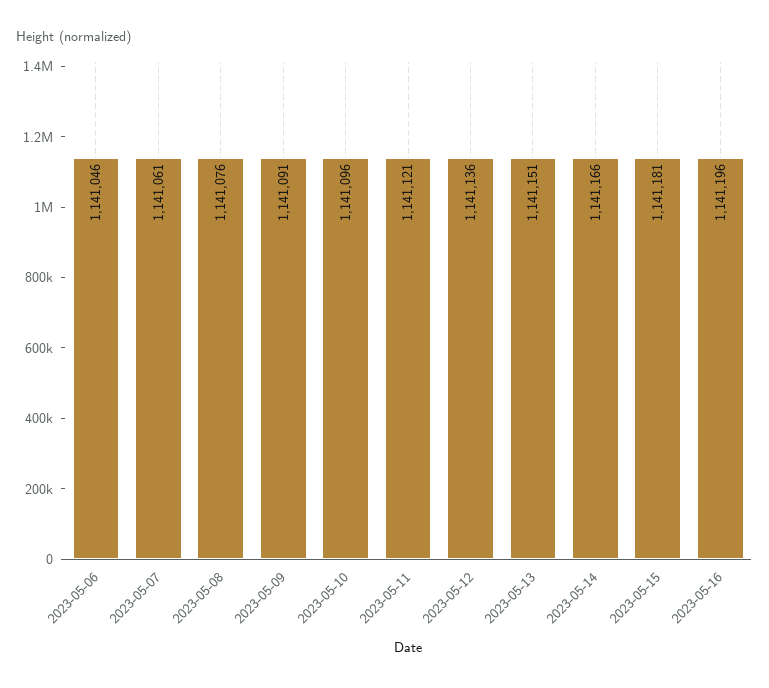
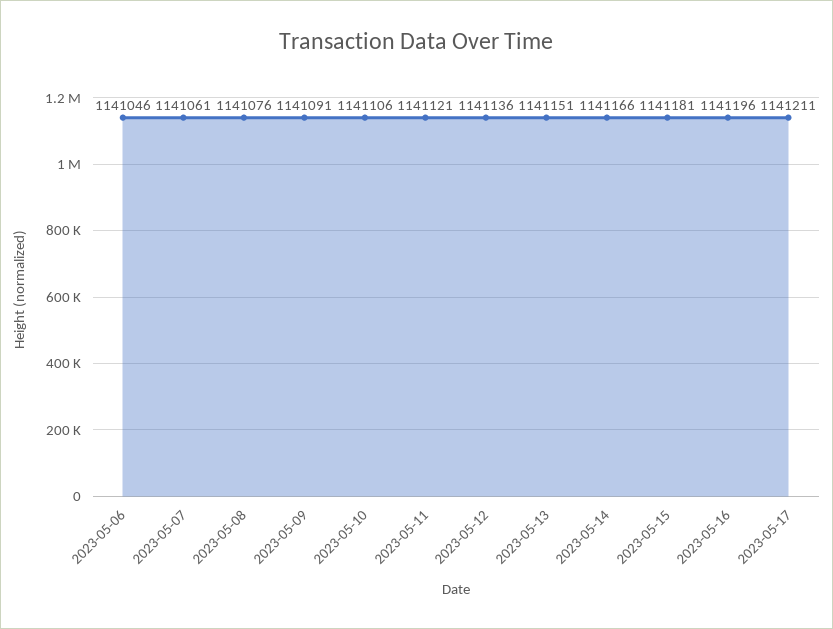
2023-05-10: 1141096 -> 1141106
2023-05-17: none -> 1141211

